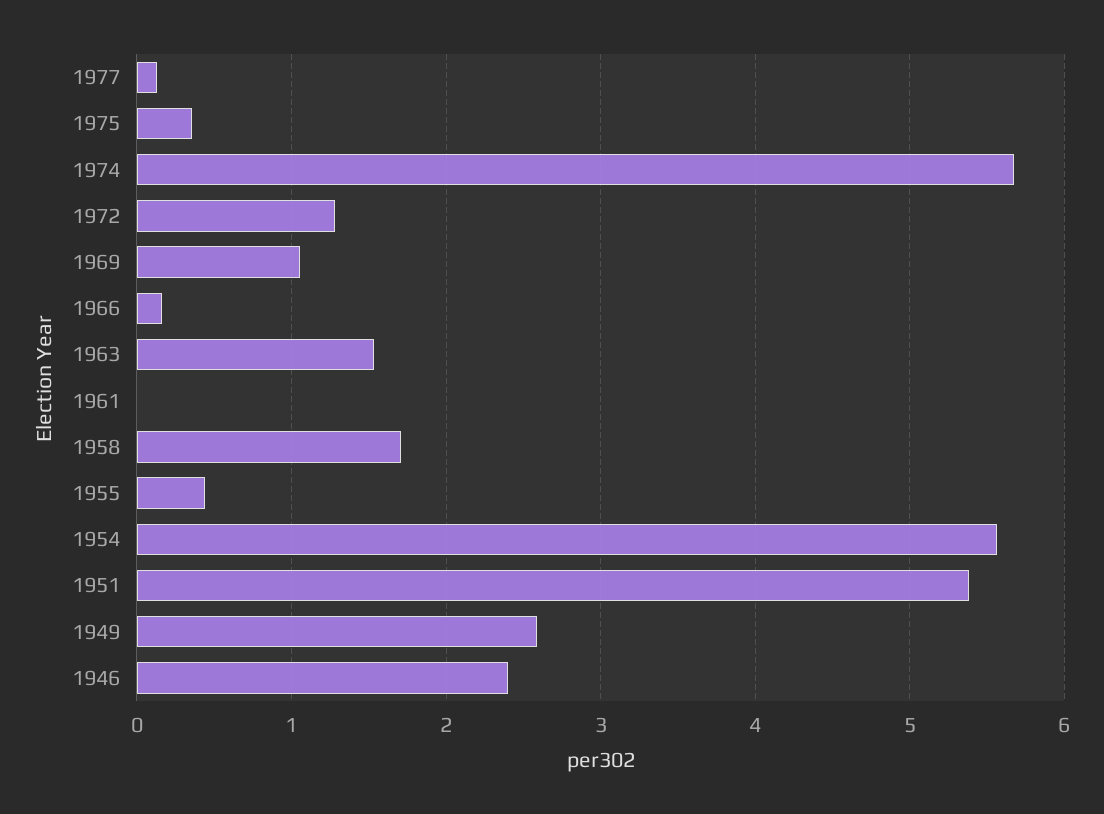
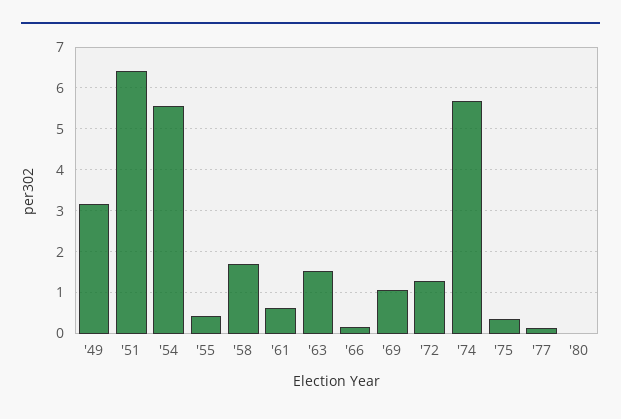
1961: 0 -> 0.6
1951: 5.4 -> 6.4
1949: 2.6 -> 3.2
1946: 2.4 -> none
'80: none -> 0

